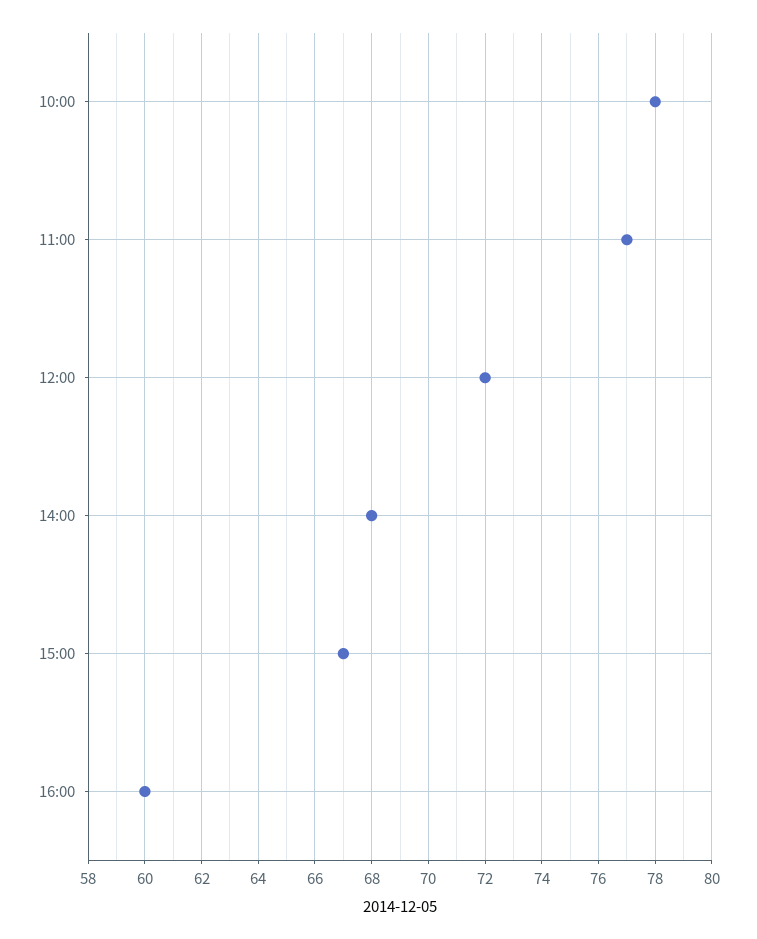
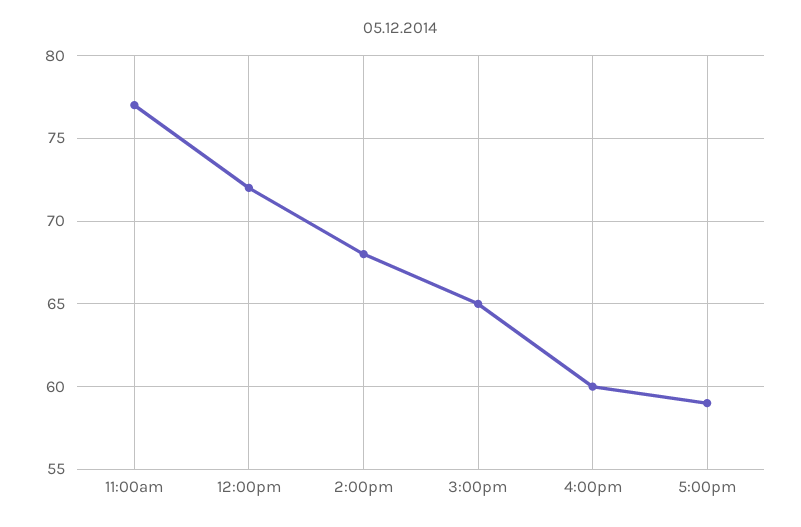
10:00: 78 -> none
15:00: 67 -> 65
5:00pm: none -> 59

